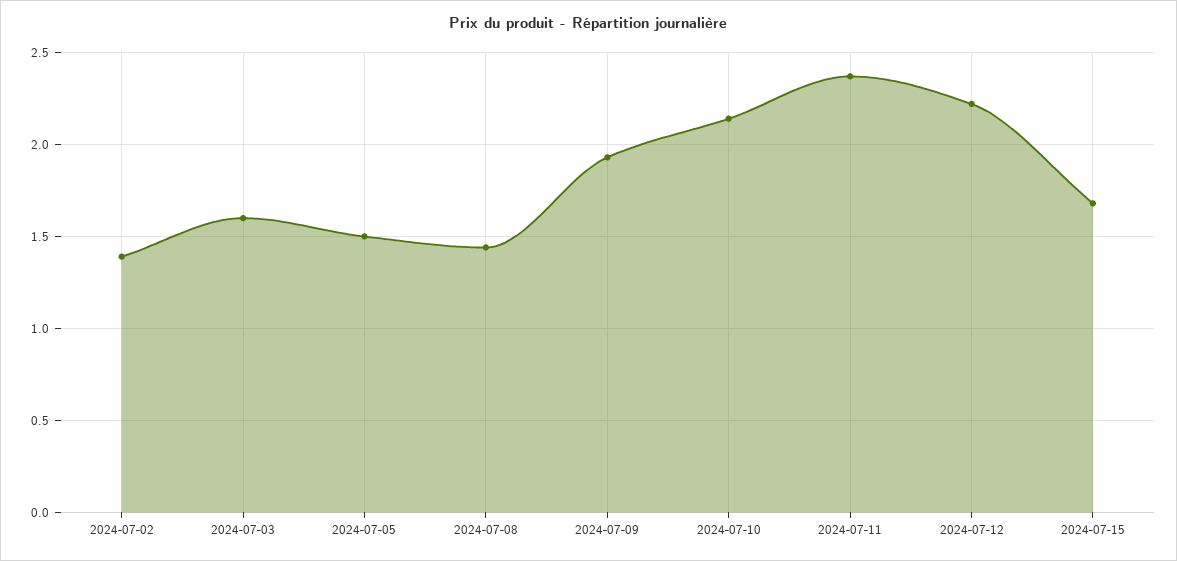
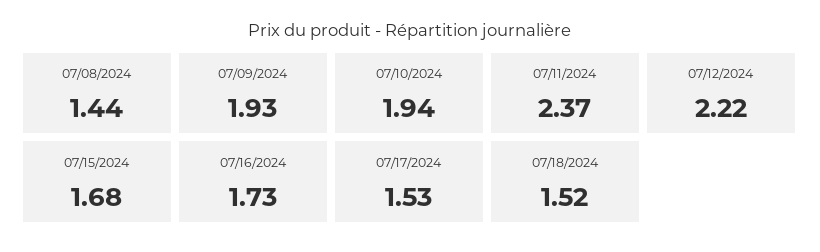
2024-07-02: 1.4 -> none
2024-07-03: 1.6 -> none
2024-07-05: 1.5 -> none
2024-07-10: 2.15 -> 1.94
07/16/2024: none -> 1.73
07/17/2024: none -> 1.53
07/18/2024: none -> 1.52

